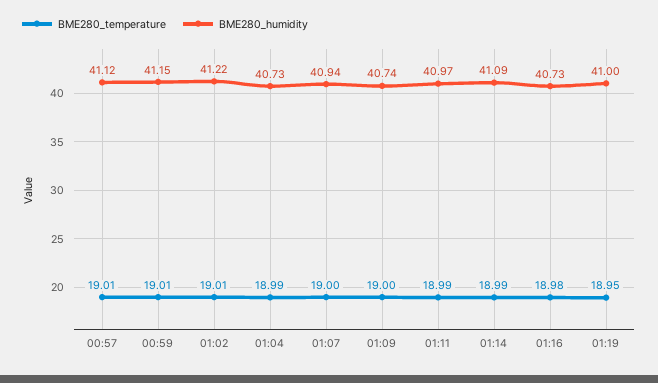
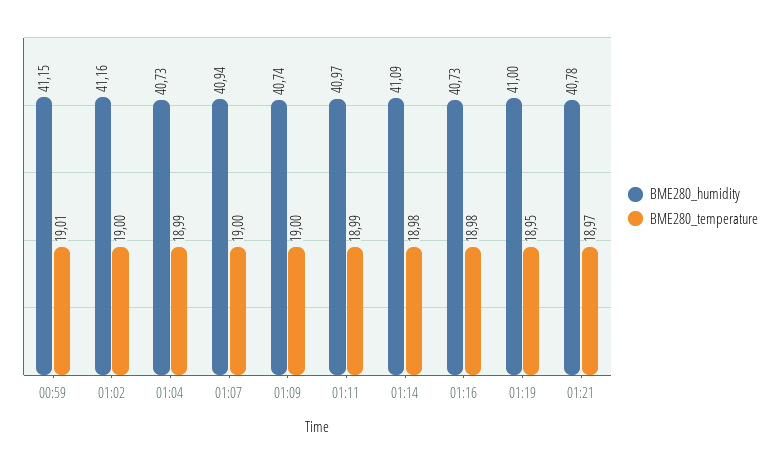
BME280_temperature, 00:57: 19.01 -> none
BME280_humidity, 00:57: 41.12 -> none
BME280_temperature, 01:02: 19.01 -> 19
BME280_humidity, 01:02: 41.22 -> 41.16
BME280_temperature, 01:14: 18.99 -> 18.98
BME280_humidity, 01:21: none -> 40.78
BME280_temperature, 01:21: none -> 18.97

